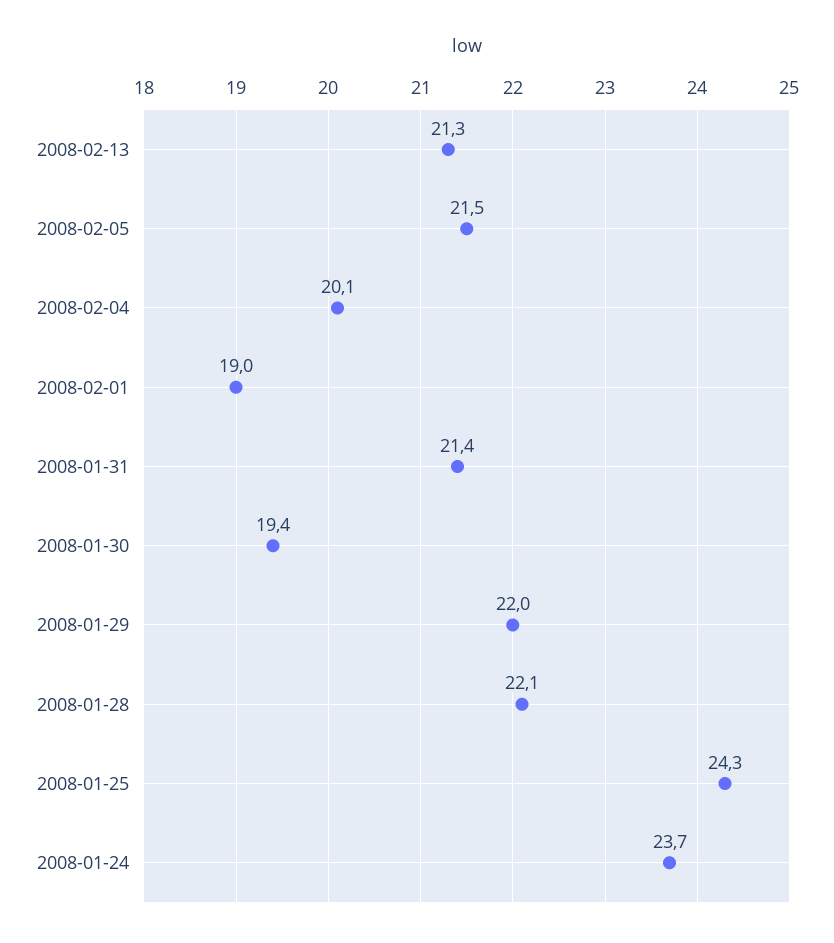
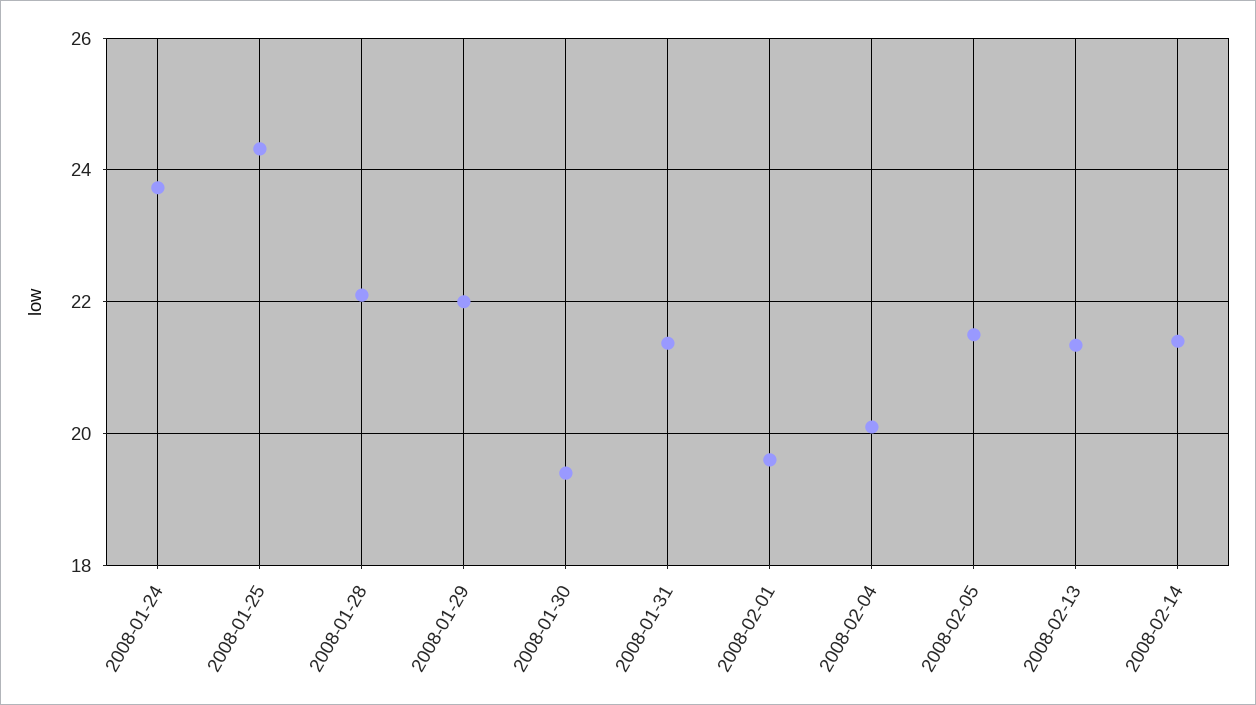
2008-02-01: 19 -> 19.6
2008-02-14: none -> 21.4

